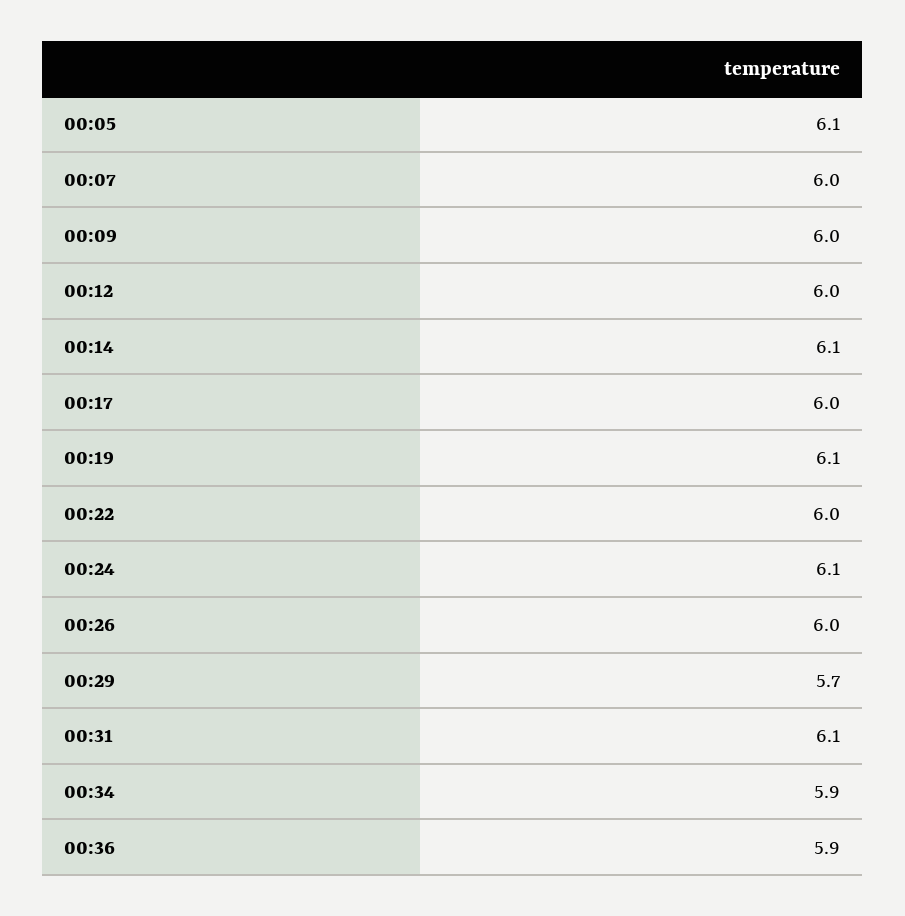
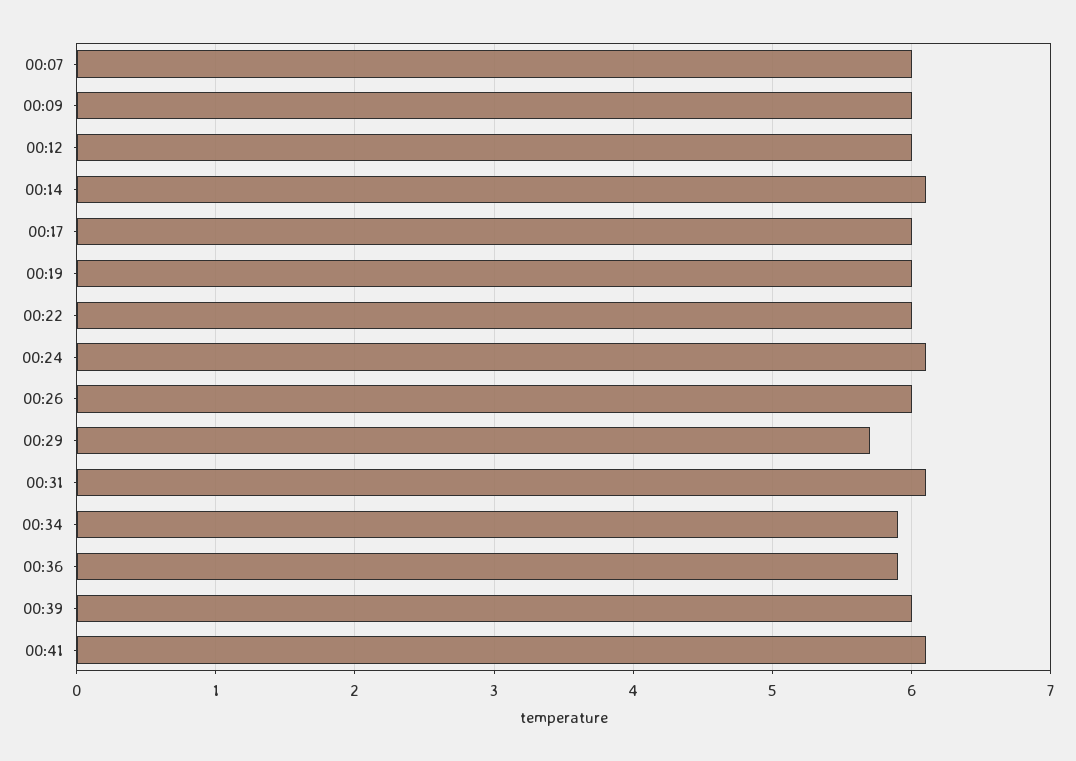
00:05: 6.1 -> none
00:19: 6.1 -> 6
00:39: none -> 6
00:41: none -> 6.1

